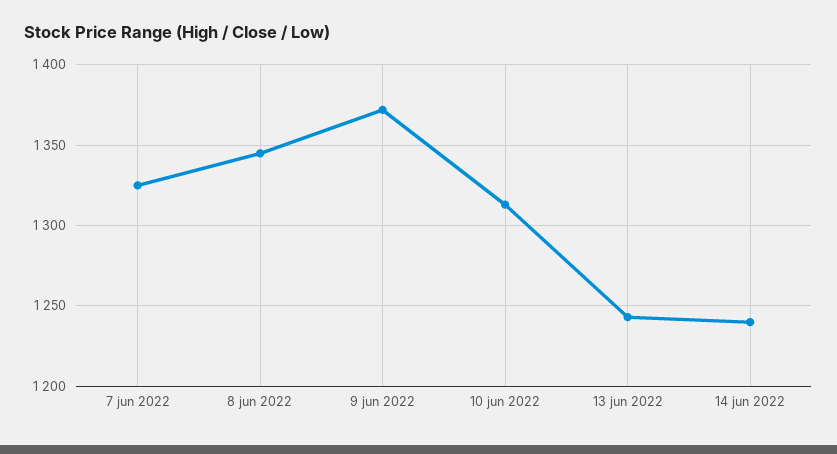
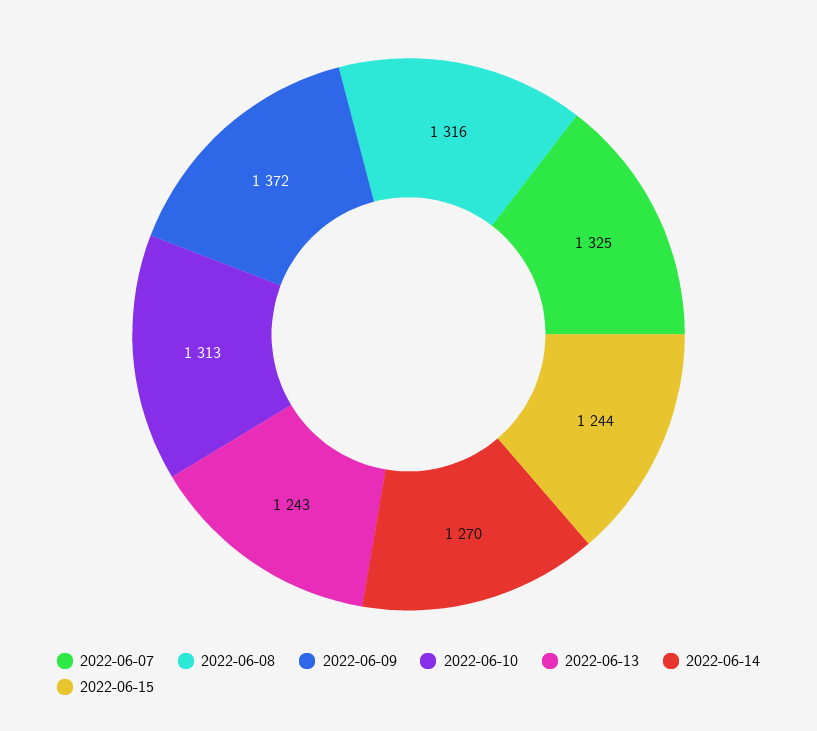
8 jun 2022: 1345 -> 1316
14 jun 2022: 1240 -> 1270
2022-06-15: none -> 1244

